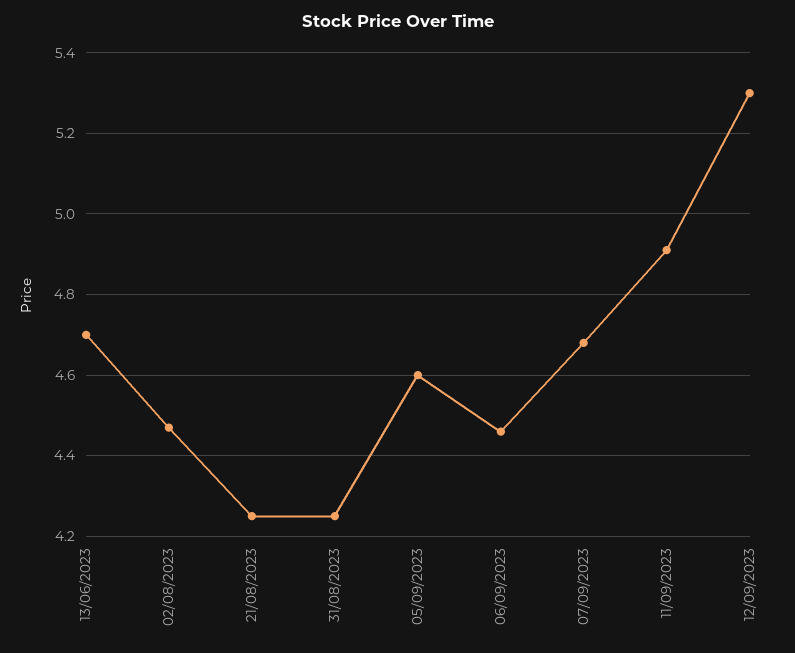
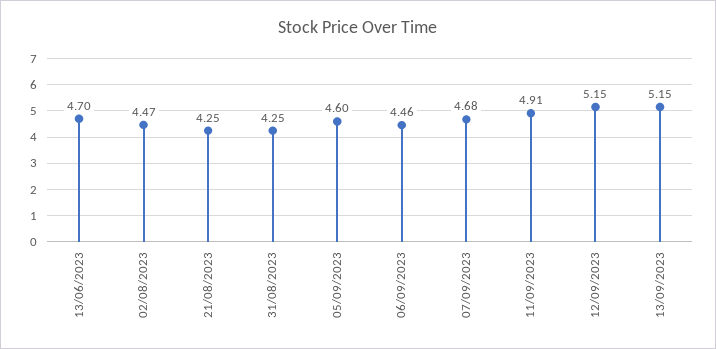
12/09/2023: 5.3 -> 5.15
13/09/2023: none -> 5.15

